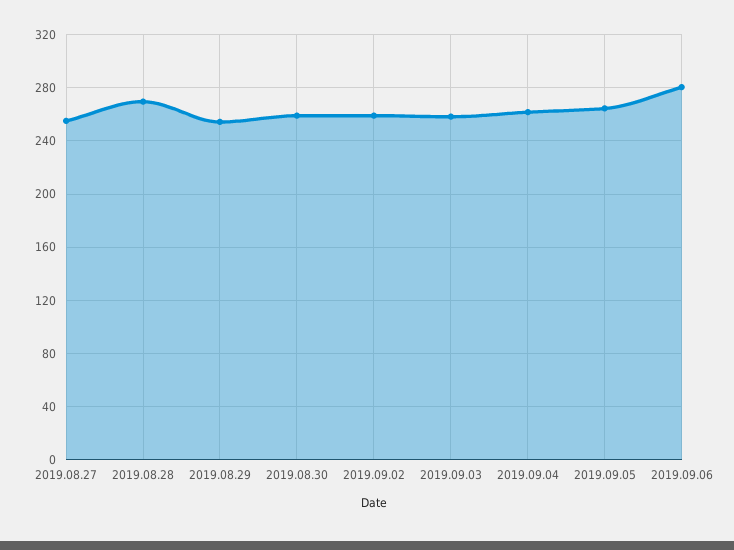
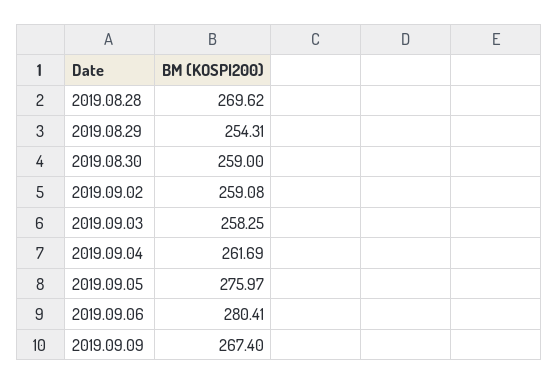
2019.08.27: 255 -> none
2019.09.05: 265 -> 275.97
2019.09.09: none -> 267.4

